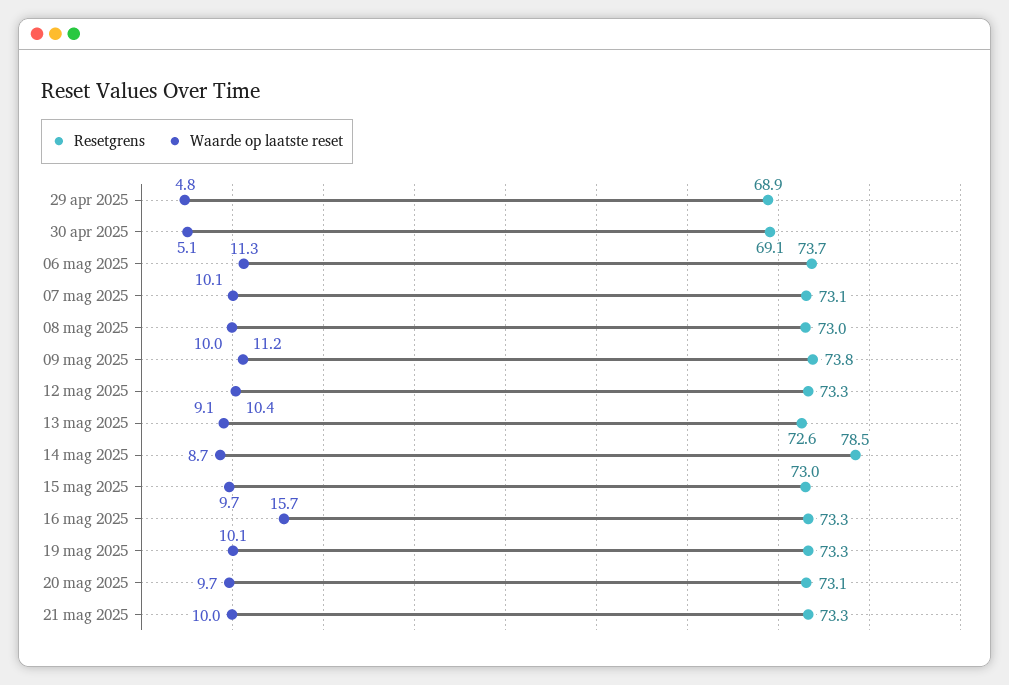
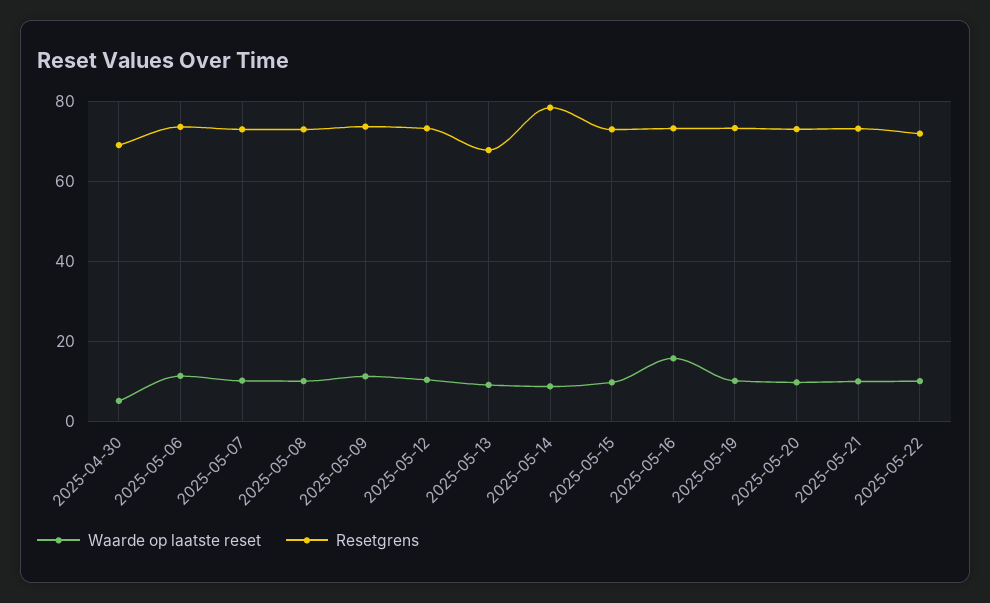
Resetgrens, 29 apr 2025: 68.9 -> none
Waarde op laatste reset, 29 apr 2025: 4.8 -> none
Resetgrens, 13 mag 2025: 72.6 -> 68
Waarde op laatste reset, 2025-05-22: none -> 10
Resetgrens, 2025-05-22: none -> 72

